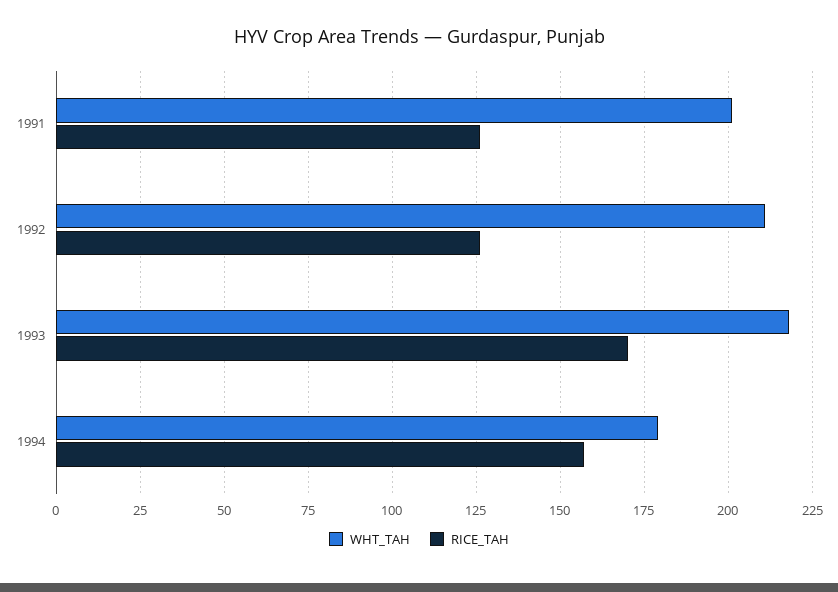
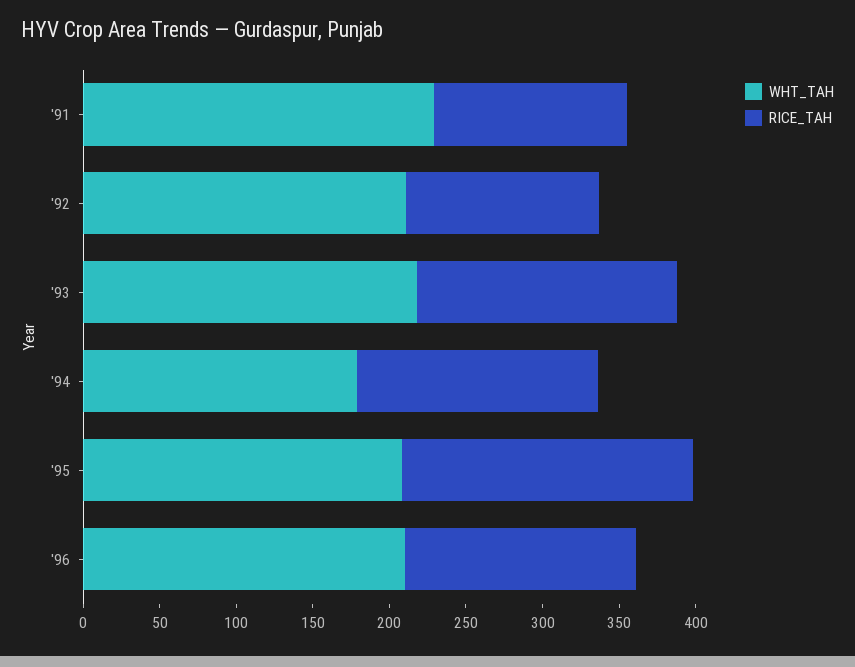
WHT_TAH, 1991: 200 -> 230
WHT_TAH, '95: none -> 210
RICE_TAH, '95: none -> 190
WHT_TAH, '96: none -> 210
RICE_TAH, '96: none -> 150

